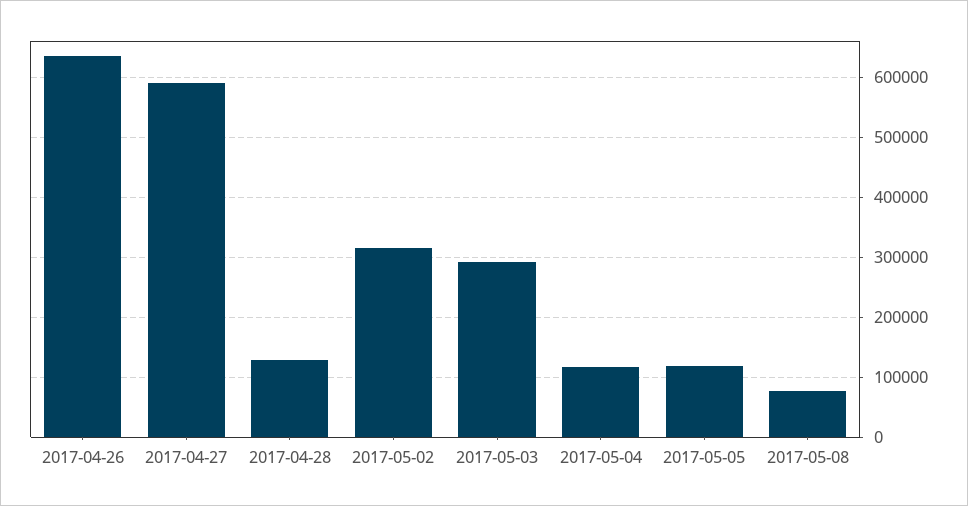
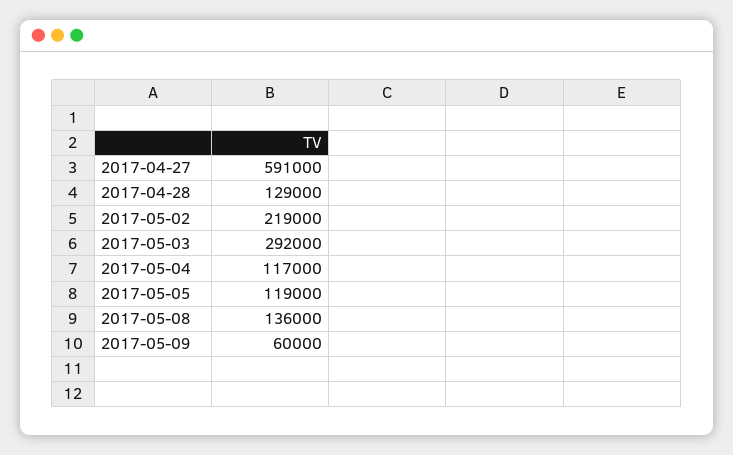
2017-04-26: 640000 -> none
2017-05-02: 320000 -> 219000
2017-05-08: 80000 -> 136000
2017-05-09: none -> 60000

